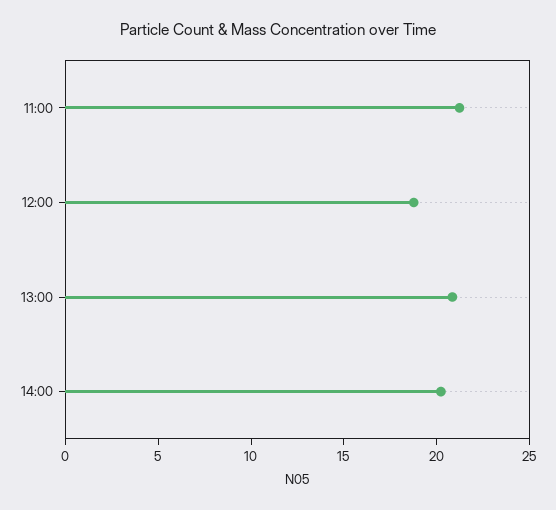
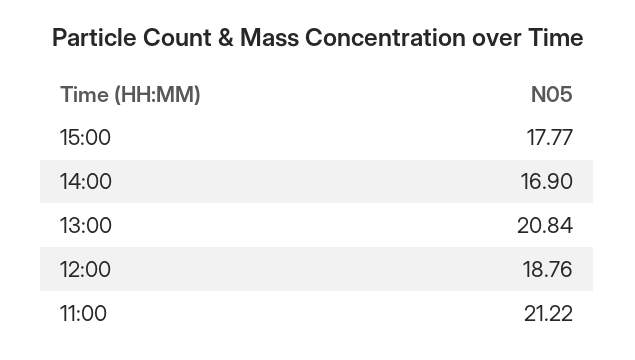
14:00: 20 -> 16.9
15:00: none -> 17.77

